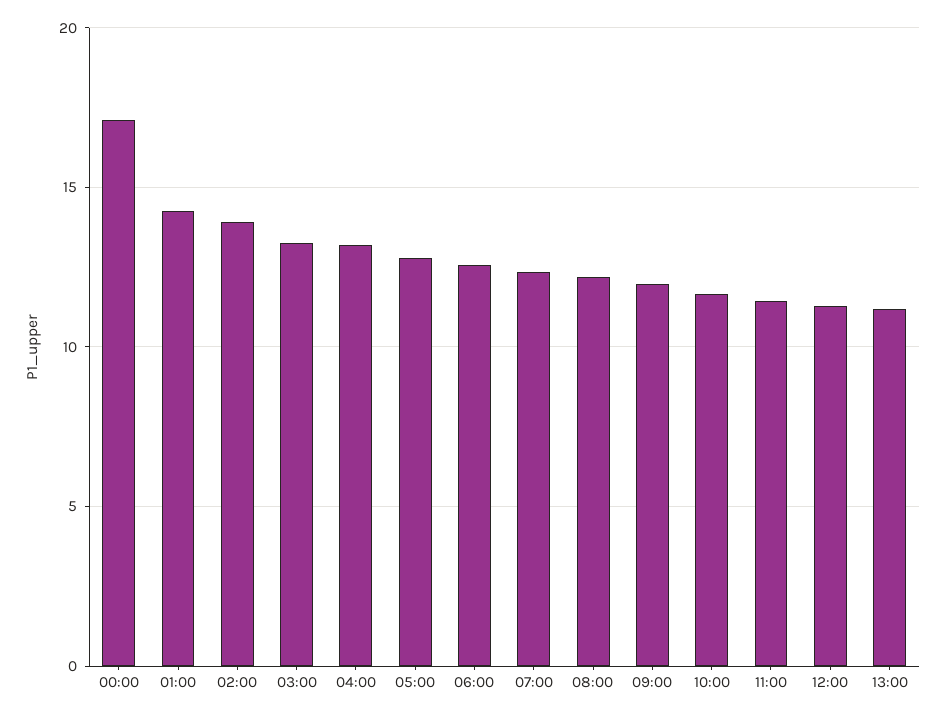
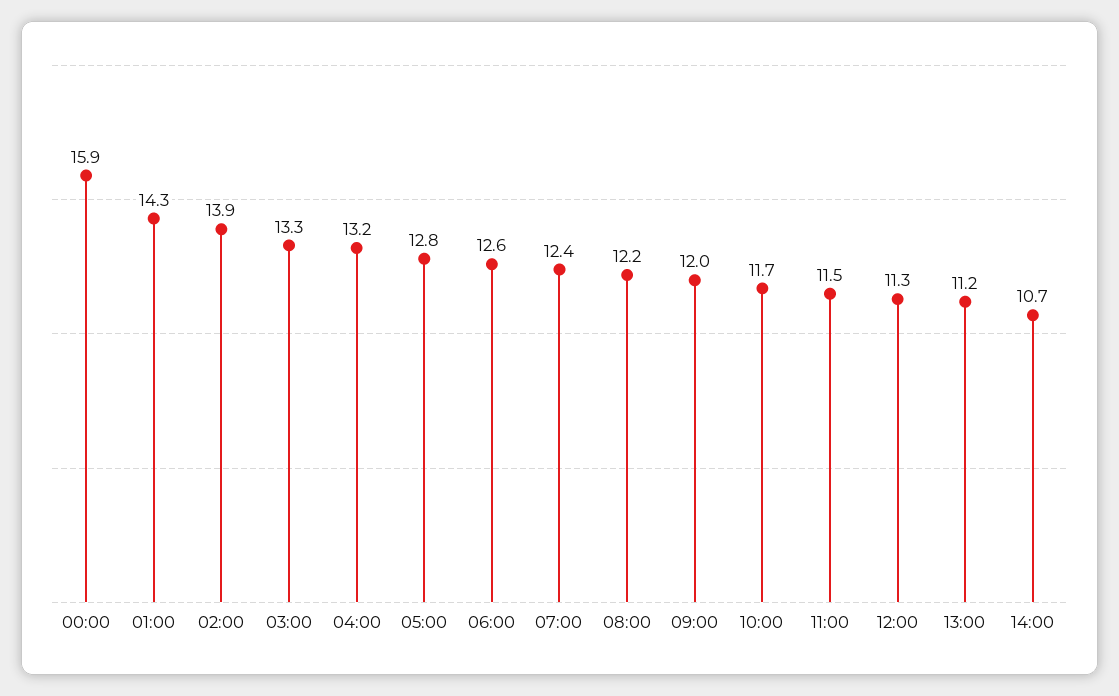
00:00: 17 -> 15.9
14:00: none -> 10.7

